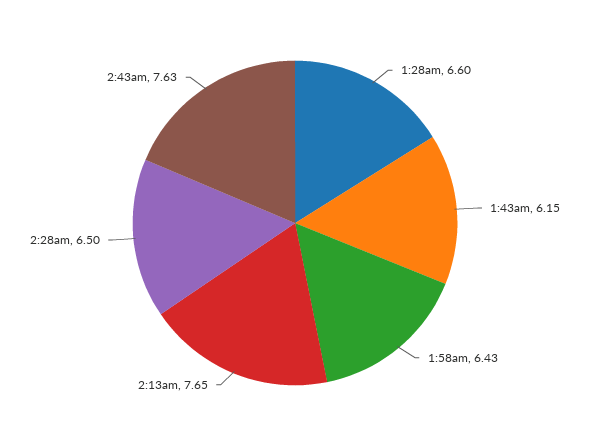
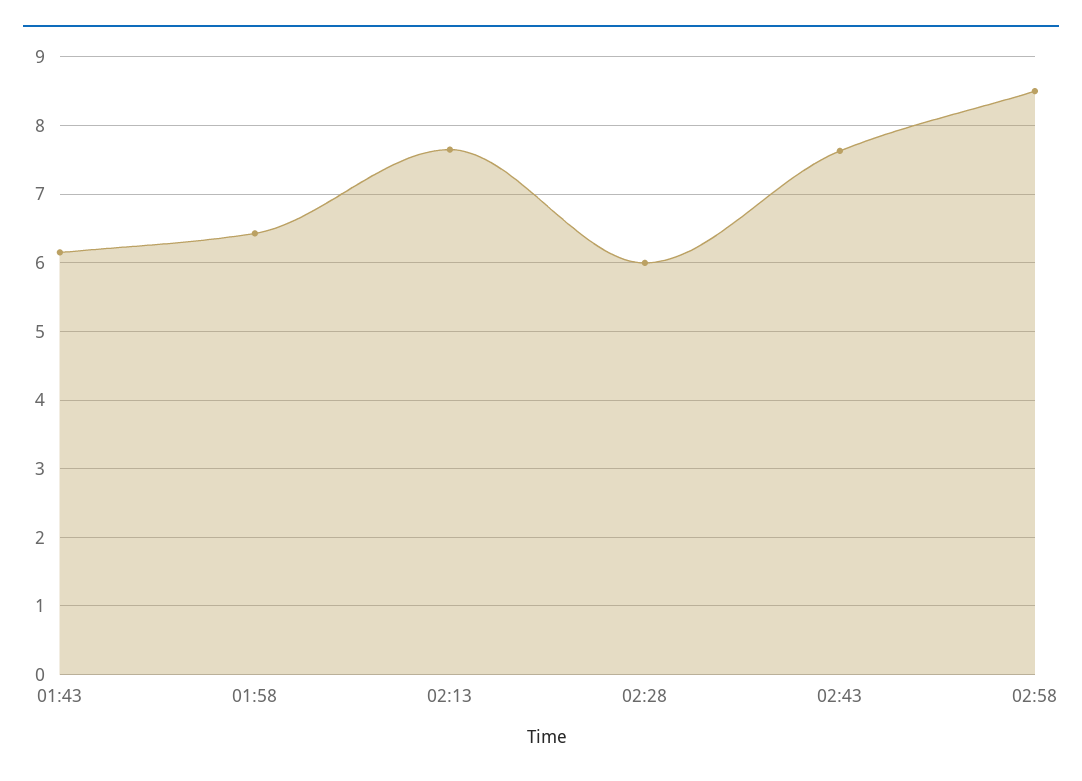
1:28am: 6.6 -> none
2:28am: 6.5 -> 6
02:58: none -> 8.5

